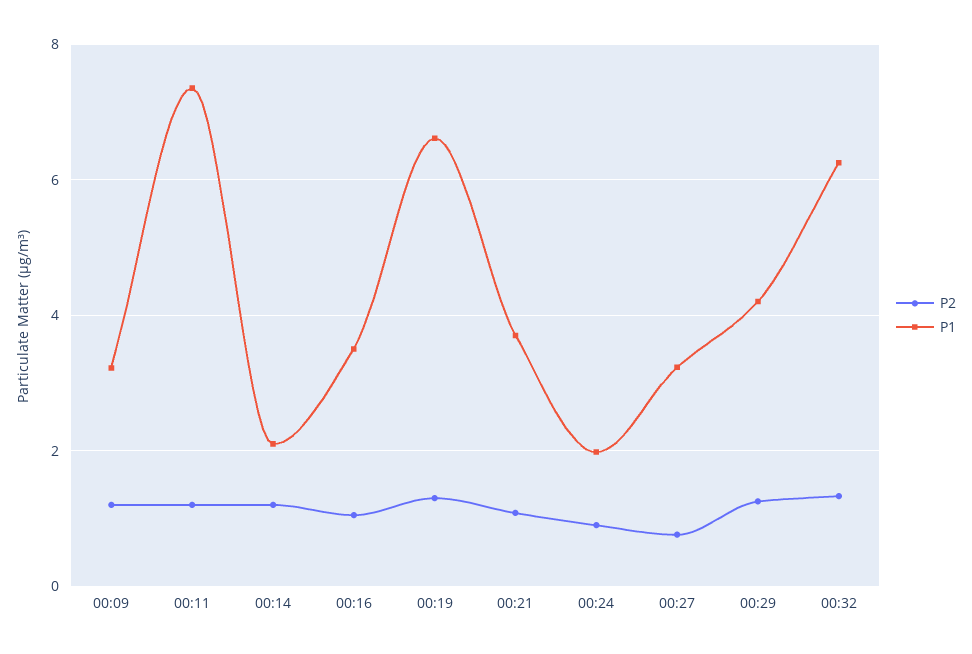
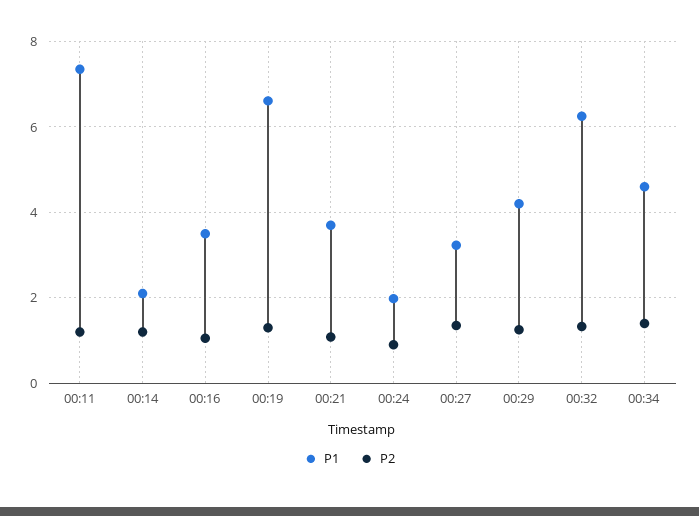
P2, 00:09: 1.2 -> none
P1, 00:09: 3.2 -> none
P2, 00:27: 0.8 -> 1.4
P1, 00:34: none -> 4.6
P2, 00:34: none -> 1.4

